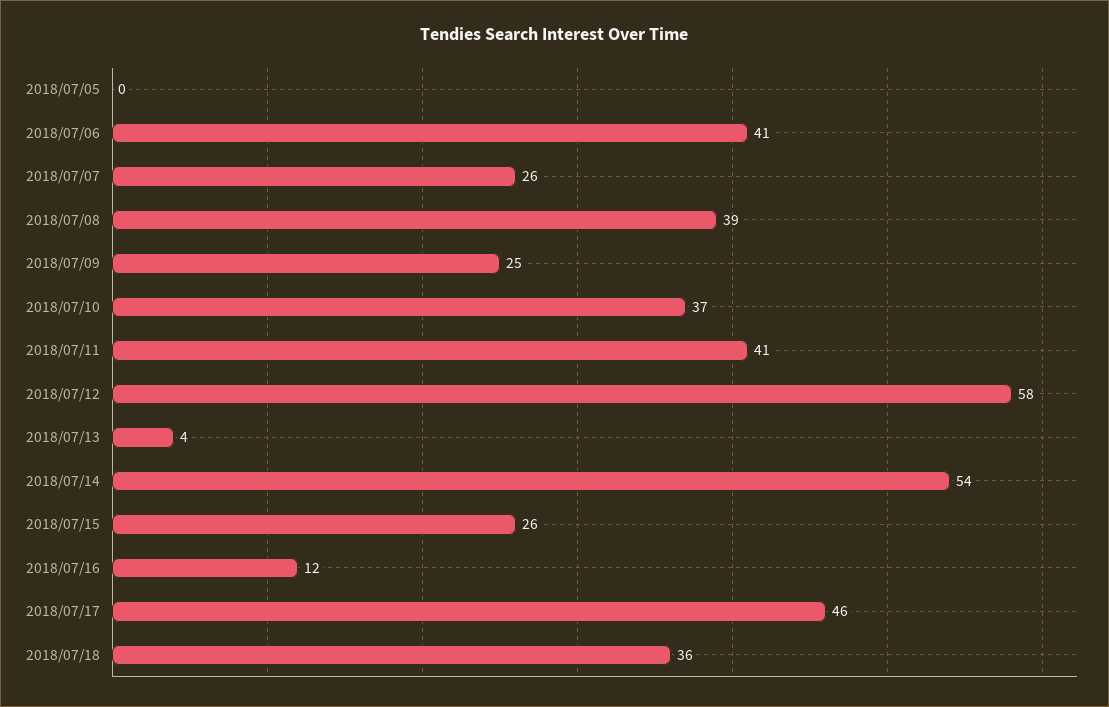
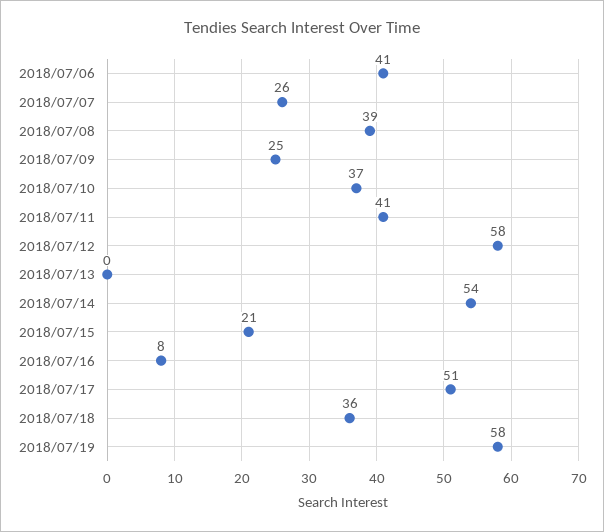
2018/07/05: 0 -> none
2018/07/13: 4 -> 0
2018/07/15: 26 -> 21
2018/07/16: 12 -> 8
2018/07/17: 46 -> 51
2018/07/19: none -> 58

